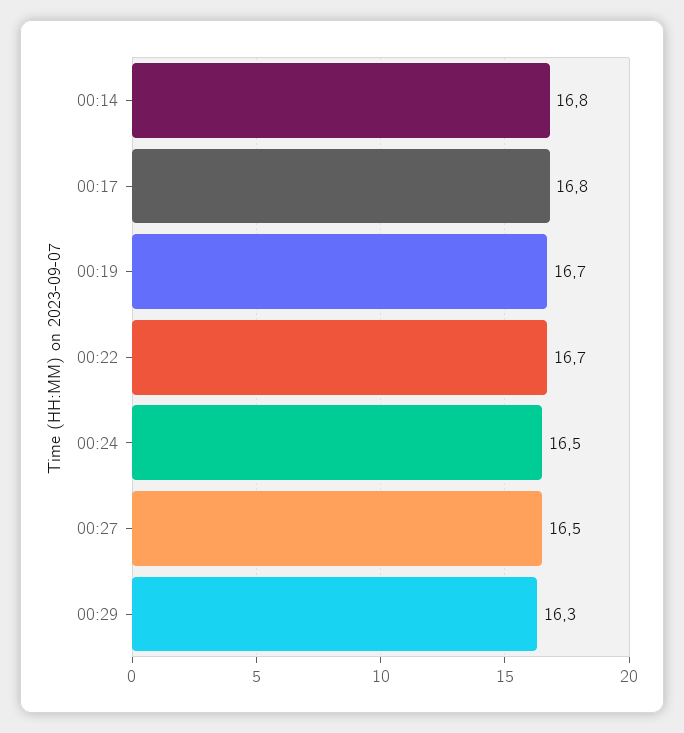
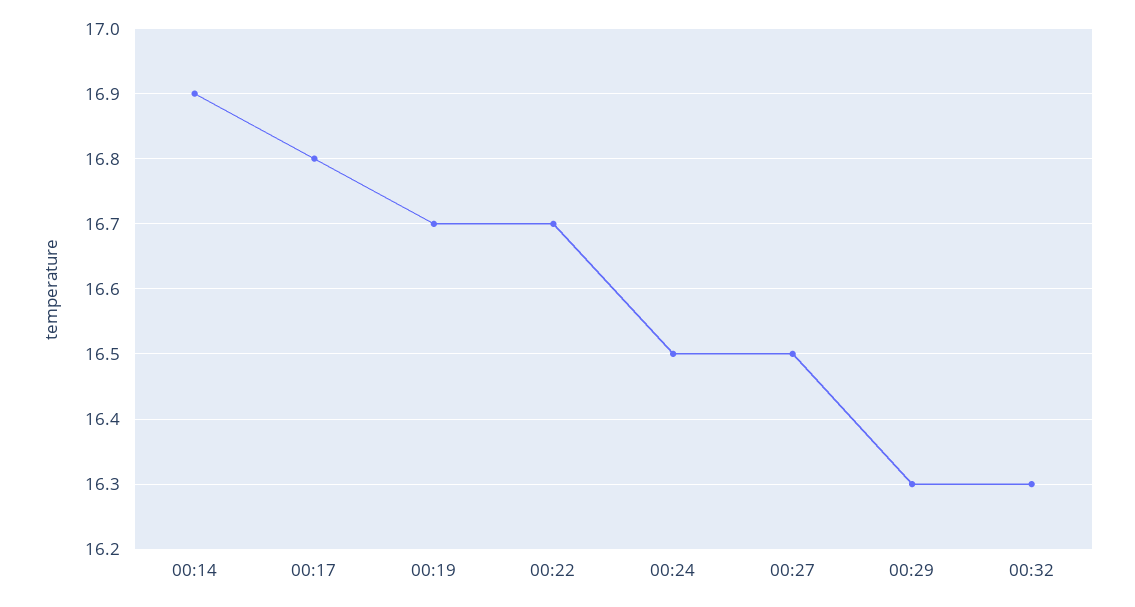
00:14: 16.8 -> 16.9
00:32: none -> 16.3

